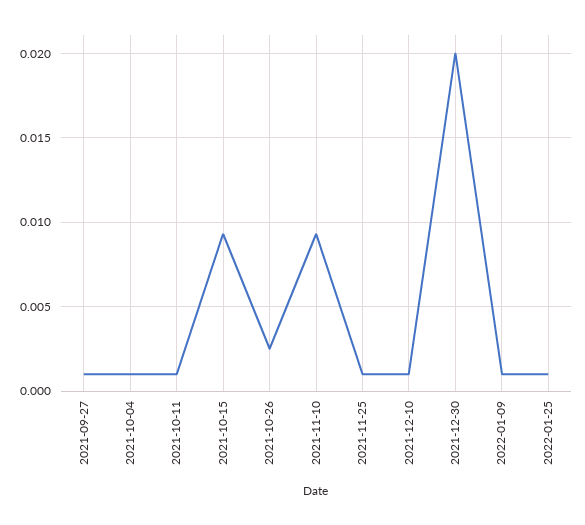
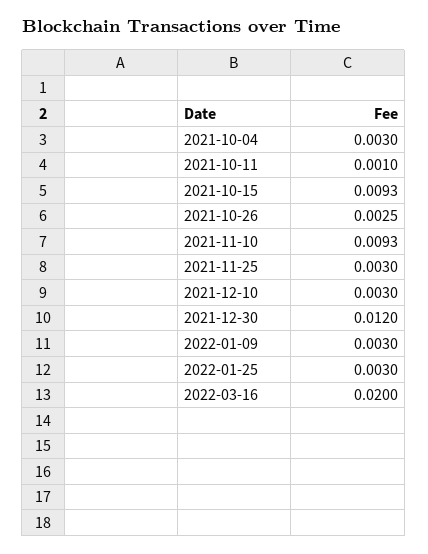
2021-09-27: 0.001 -> none
2021-10-04: 0.001 -> 0.003
2021-11-25: 0.001 -> 0.003
2021-12-10: 0.001 -> 0.003
2021-12-30: 0.02 -> 0.012
2022-01-09: 0.001 -> 0.003
2022-01-25: 0.001 -> 0.003
2022-03-16: none -> 0.02

